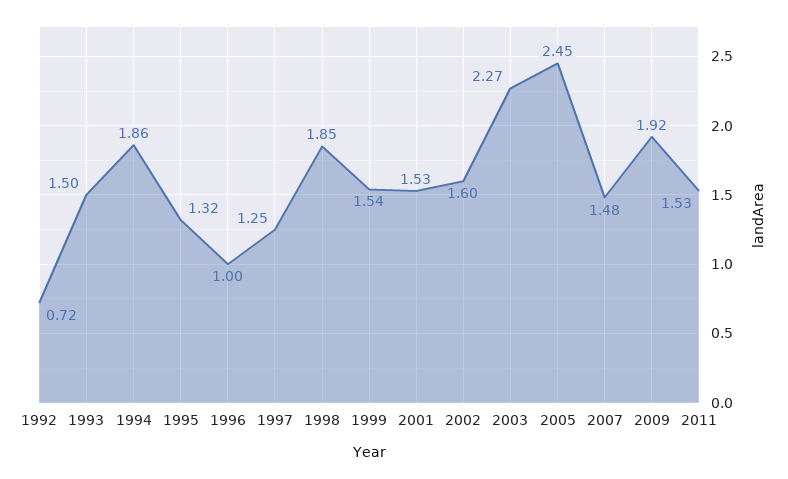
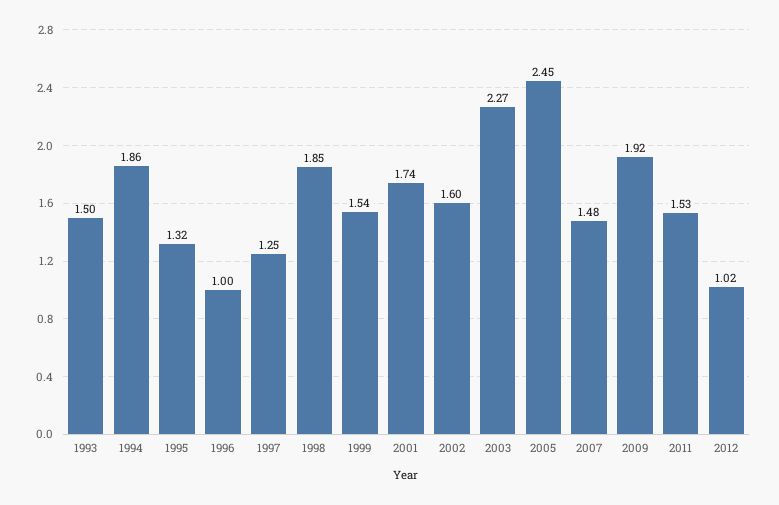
1992: 0.72 -> none
2001: 1.53 -> 1.74
2012: none -> 1.02

